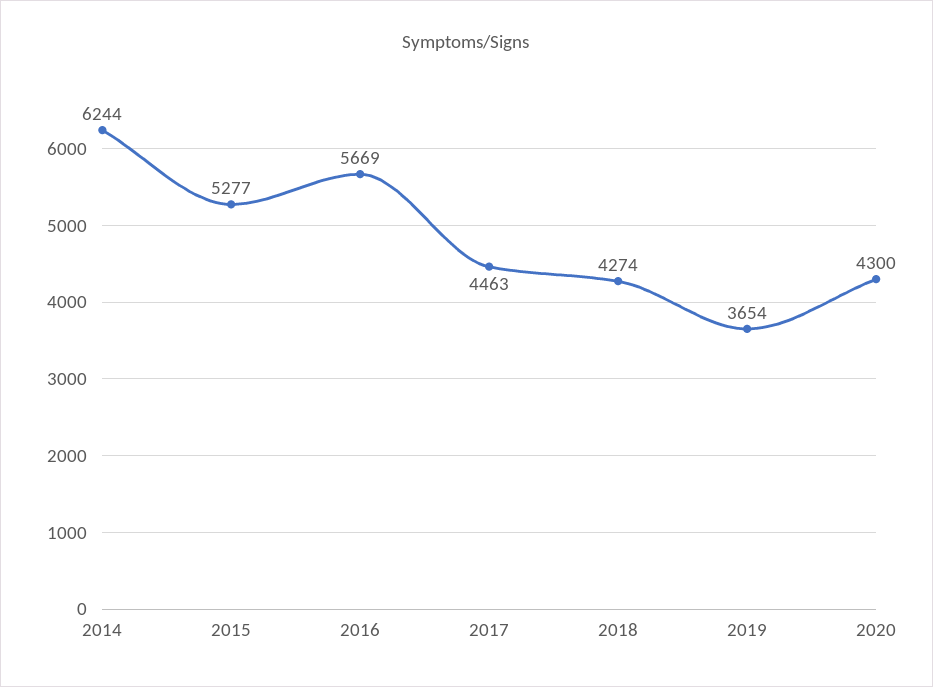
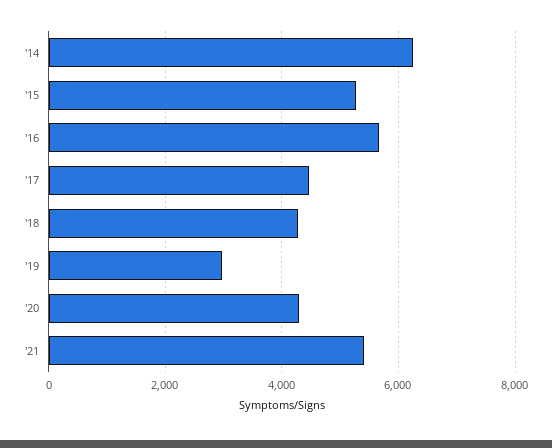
2019: 3654 -> 3000
'21: none -> 5400

